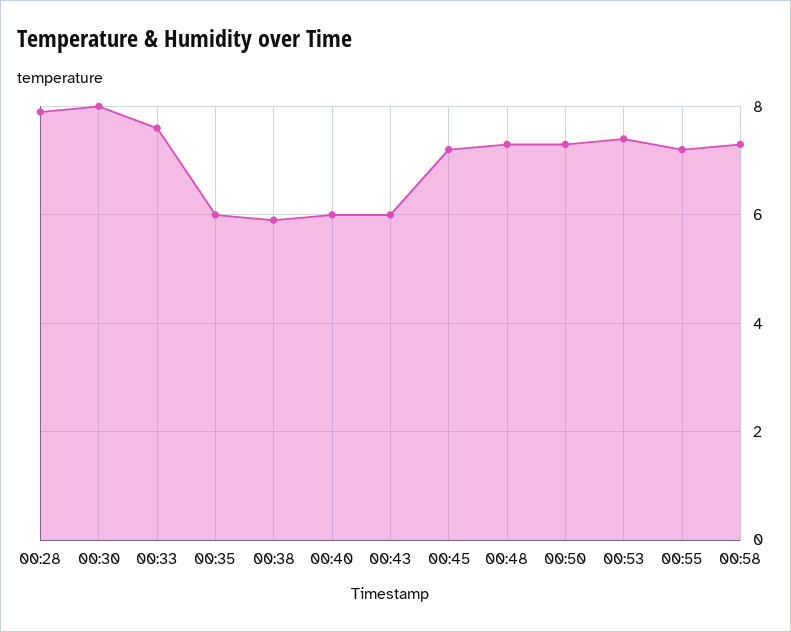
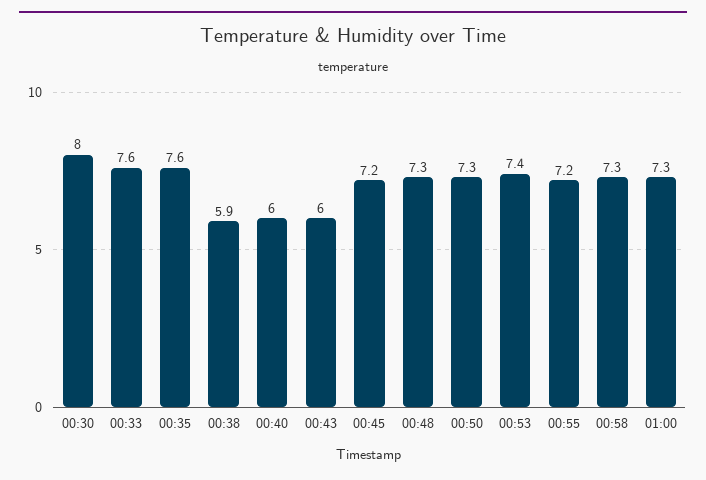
00:28: 8 -> none
00:35: 6 -> 7.6
01:00: none -> 7.3

